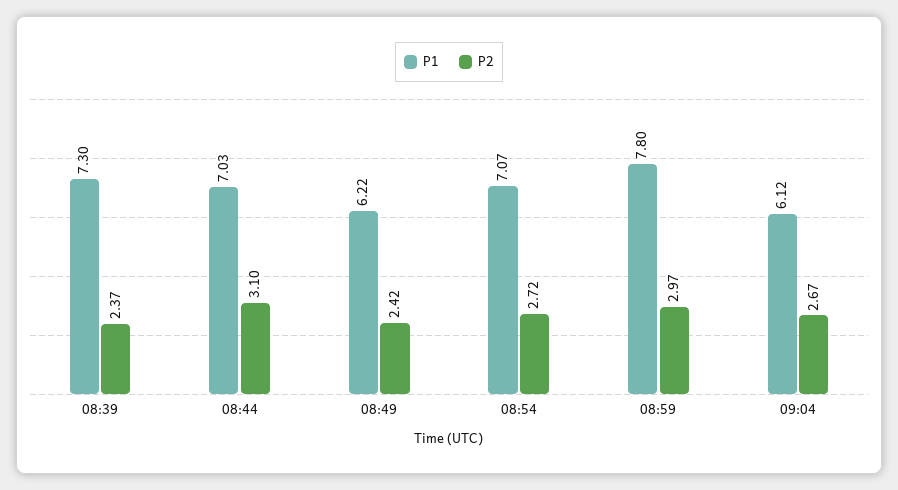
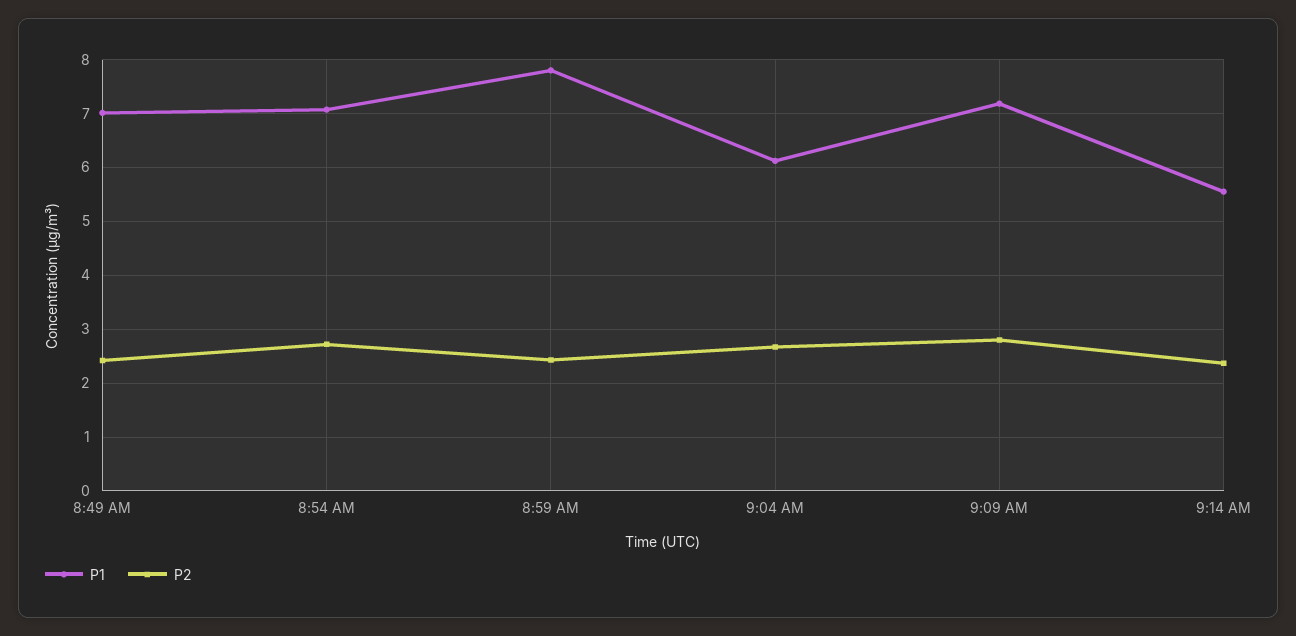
P1, 08:39: 7.3 -> none
P2, 08:39: 2.37 -> none
P1, 08:44: 7.03 -> none
P2, 08:44: 3.1 -> none
P1, 08:49: 6.22 -> 7
P2, 08:59: 2.97 -> 2.4
P1, 9:09 AM: none -> 7.2
P2, 9:09 AM: none -> 2.8
P1, 9:14 AM: none -> 5.6
P2, 9:14 AM: none -> 2.4

